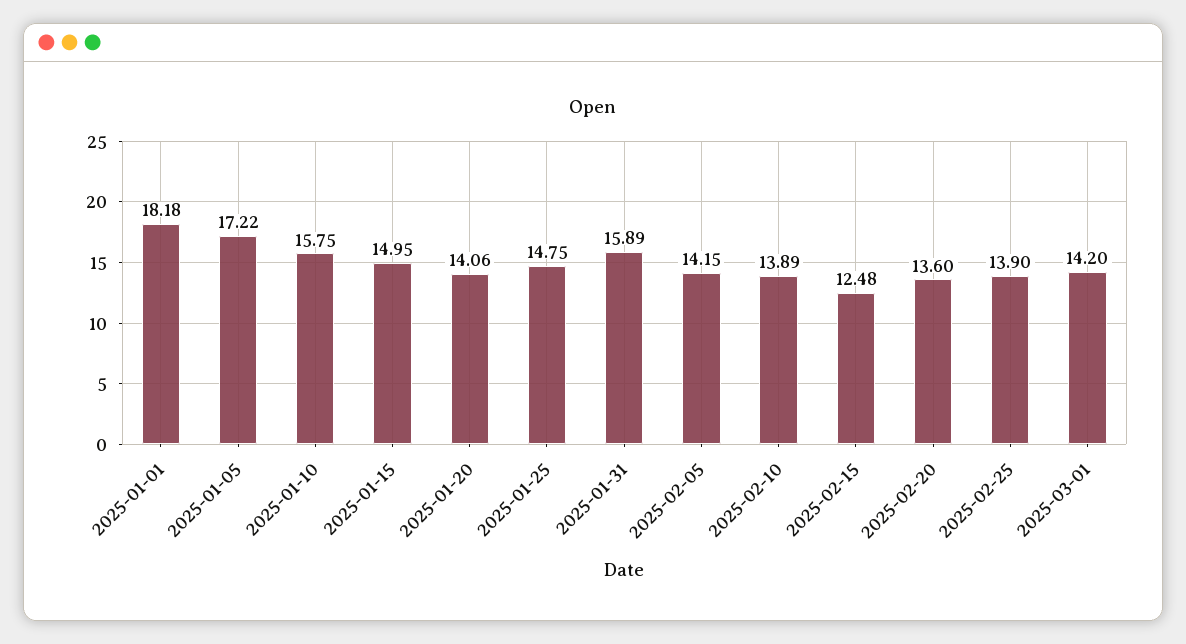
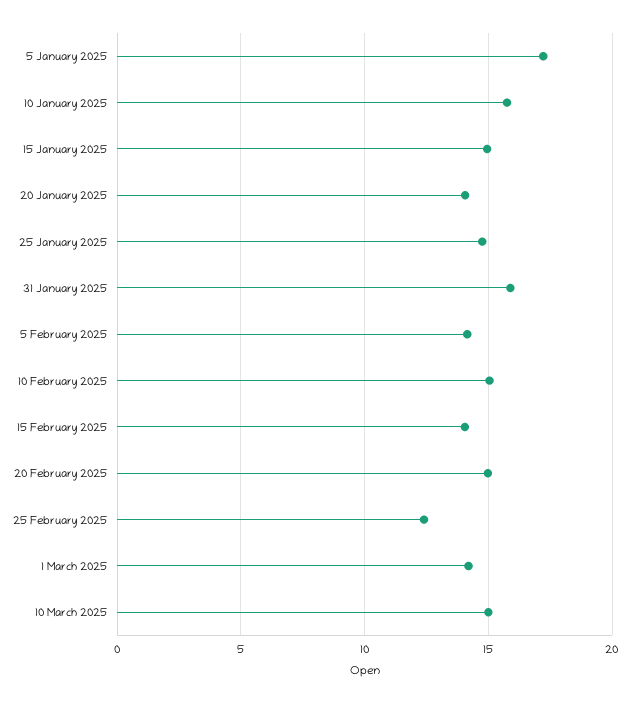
2025-01-01: 18.18 -> none
2025-02-10: 13.89 -> 15
2025-02-15: 12.48 -> 14
2025-02-20: 13.6 -> 15
2025-02-25: 13.9 -> 12.5
10 March 2025: none -> 15

